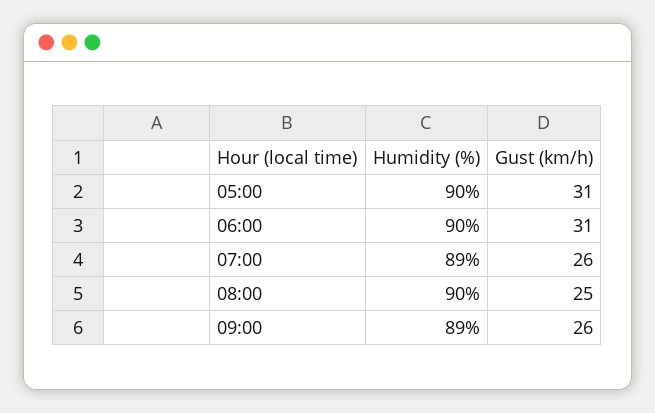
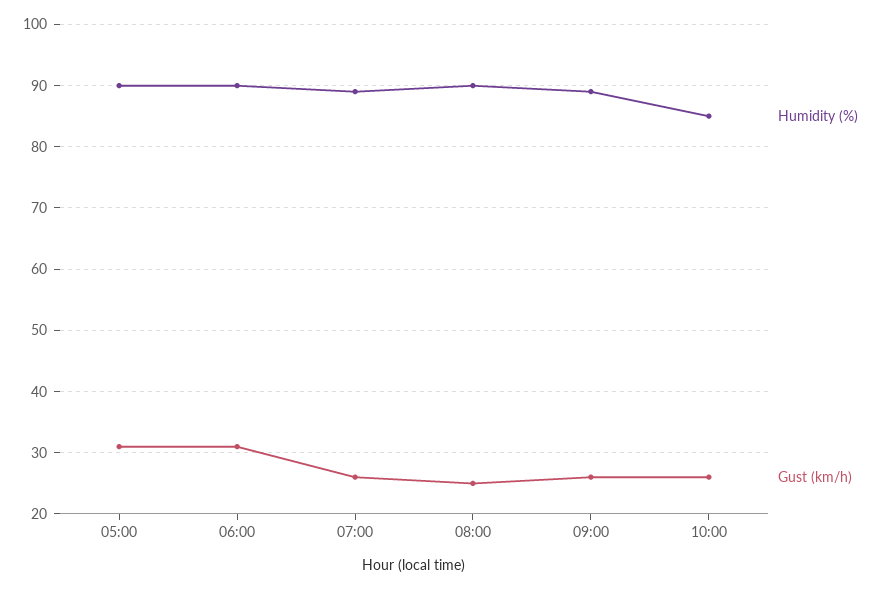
Humidity (%), 10:00: none -> 85
Gust (km/h), 10:00: none -> 26

